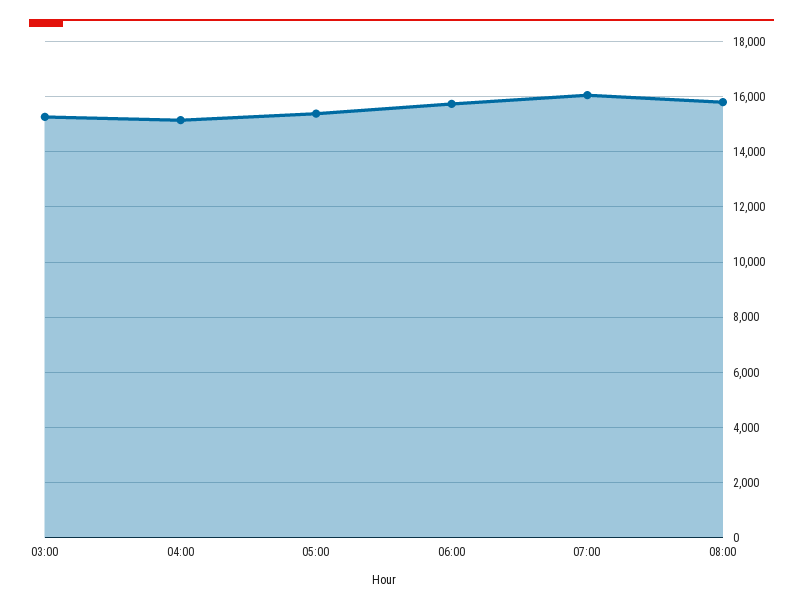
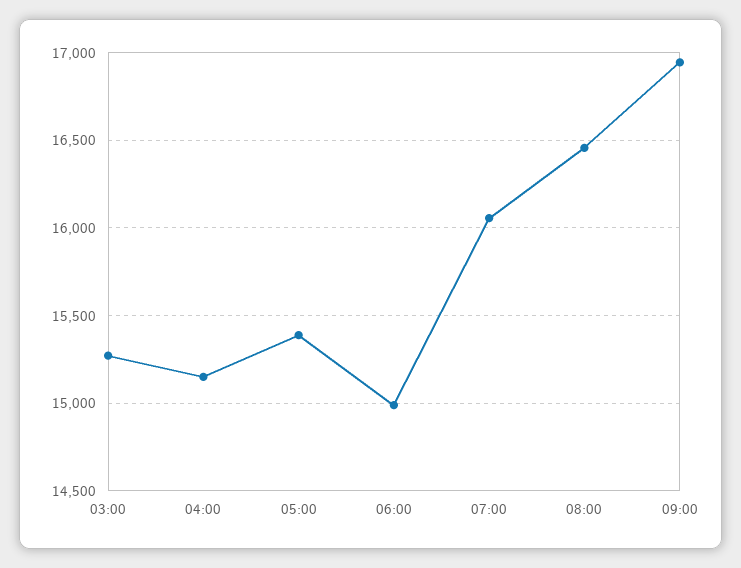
06:00: 15750 -> 15000
08:00: 15750 -> 16450
09:00: none -> 16950

